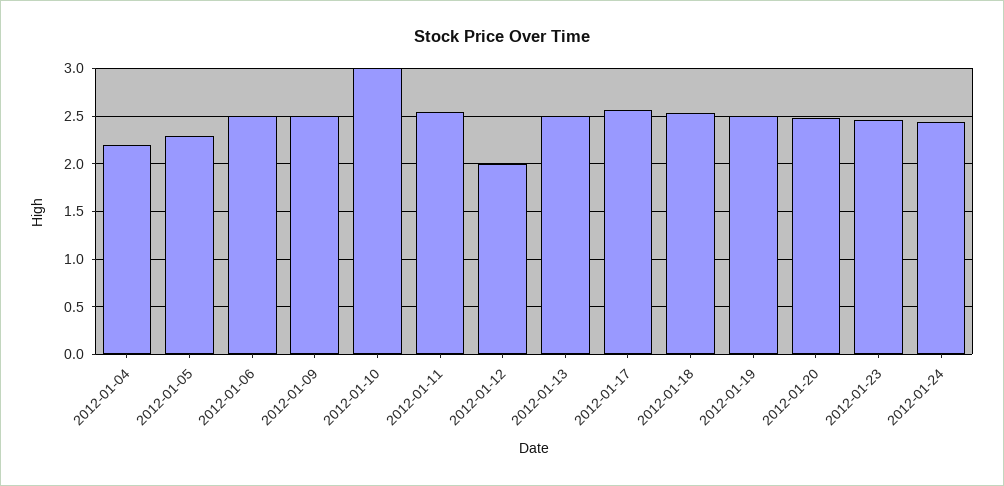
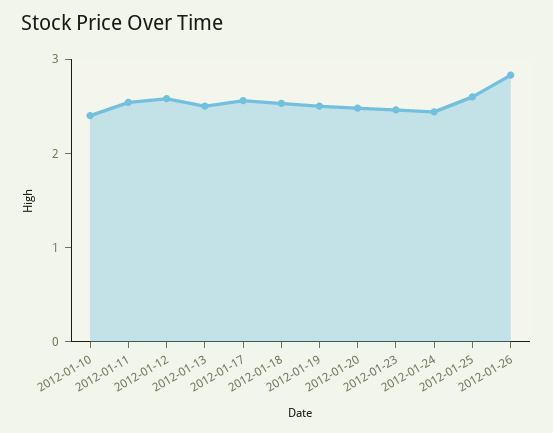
2012-01-04: 2.2 -> none
2012-01-05: 2.3 -> none
2012-01-06: 2.5 -> none
2012-01-09: 2.5 -> none
2012-01-10: 3 -> 2.4
2012-01-12: 2 -> 2.6
2012-01-25: none -> 2.6
2012-01-26: none -> 2.8

